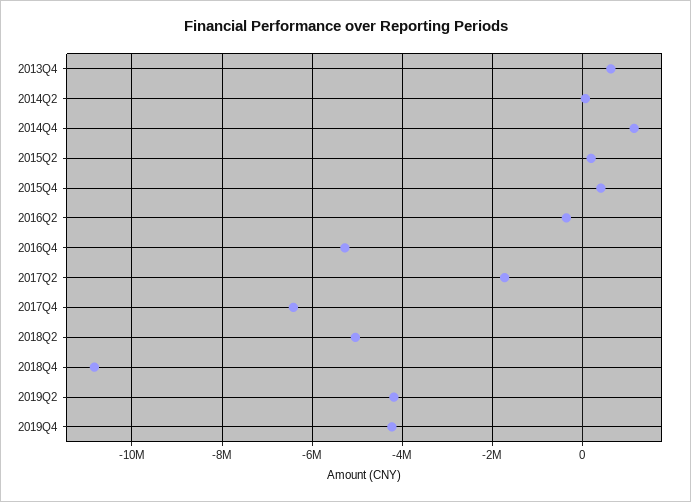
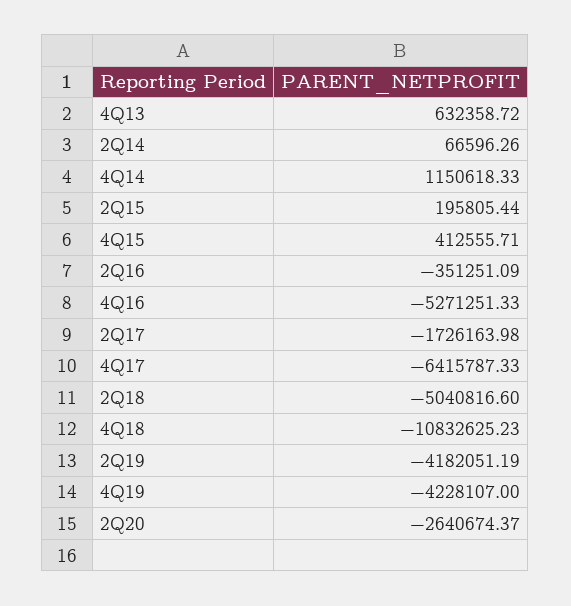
2Q20: none -> -2640674.37

